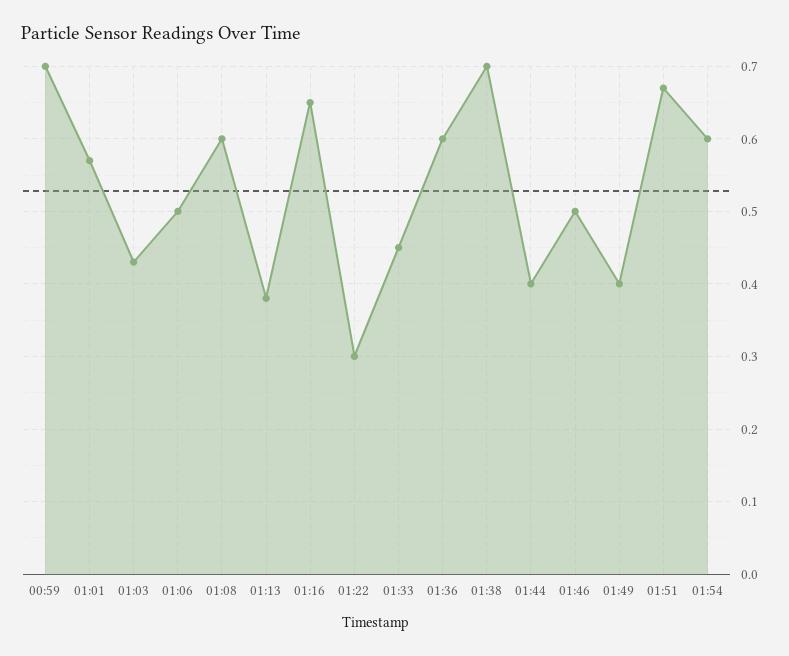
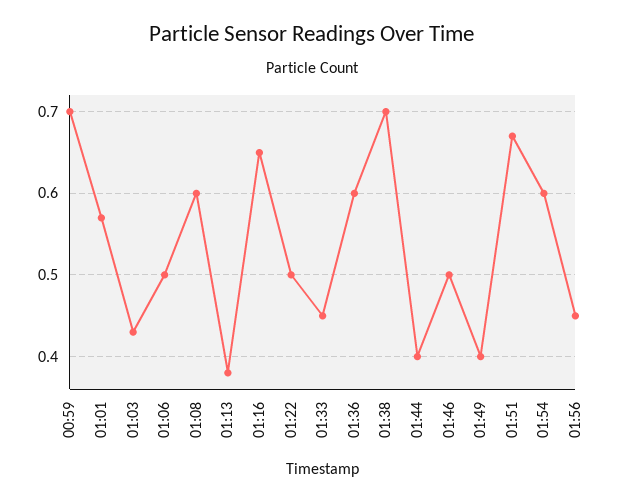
01:22: 0.3 -> 0.5
01:56: none -> 0.45

